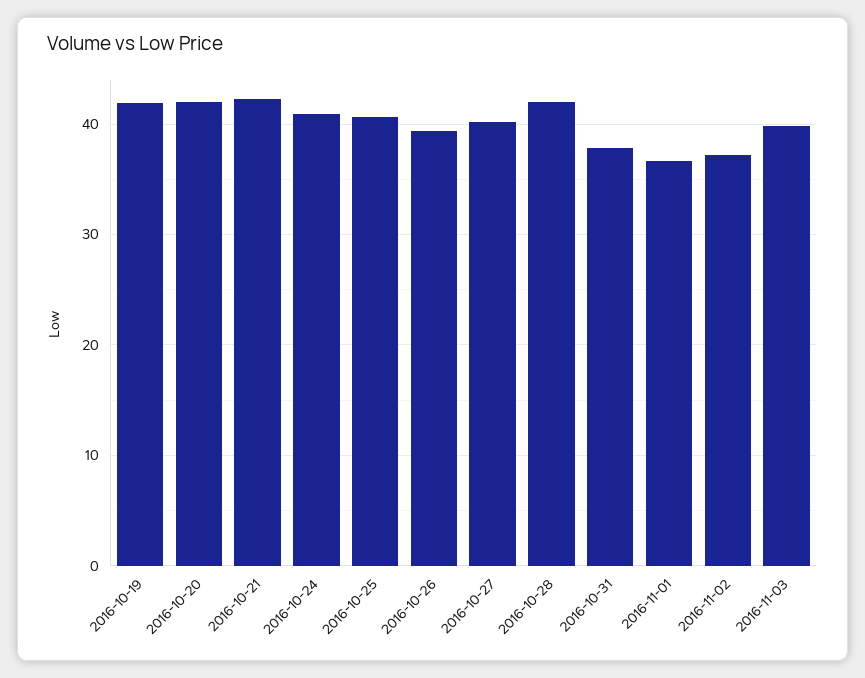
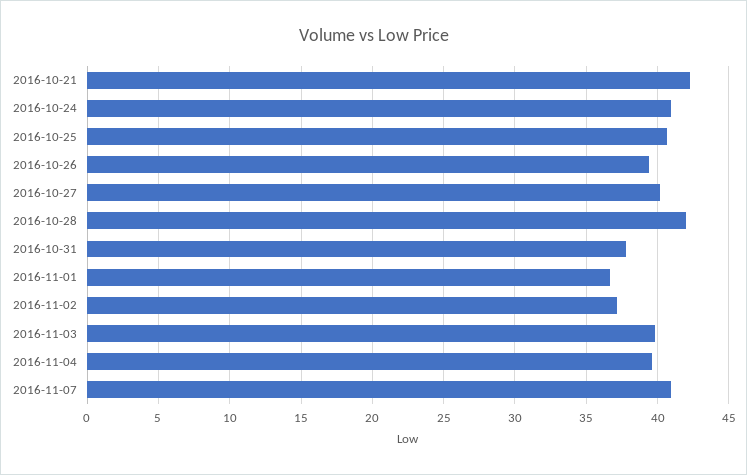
2016-10-19: 42 -> none
2016-10-20: 42 -> none
2016-11-04: none -> 39.5
2016-11-07: none -> 41

